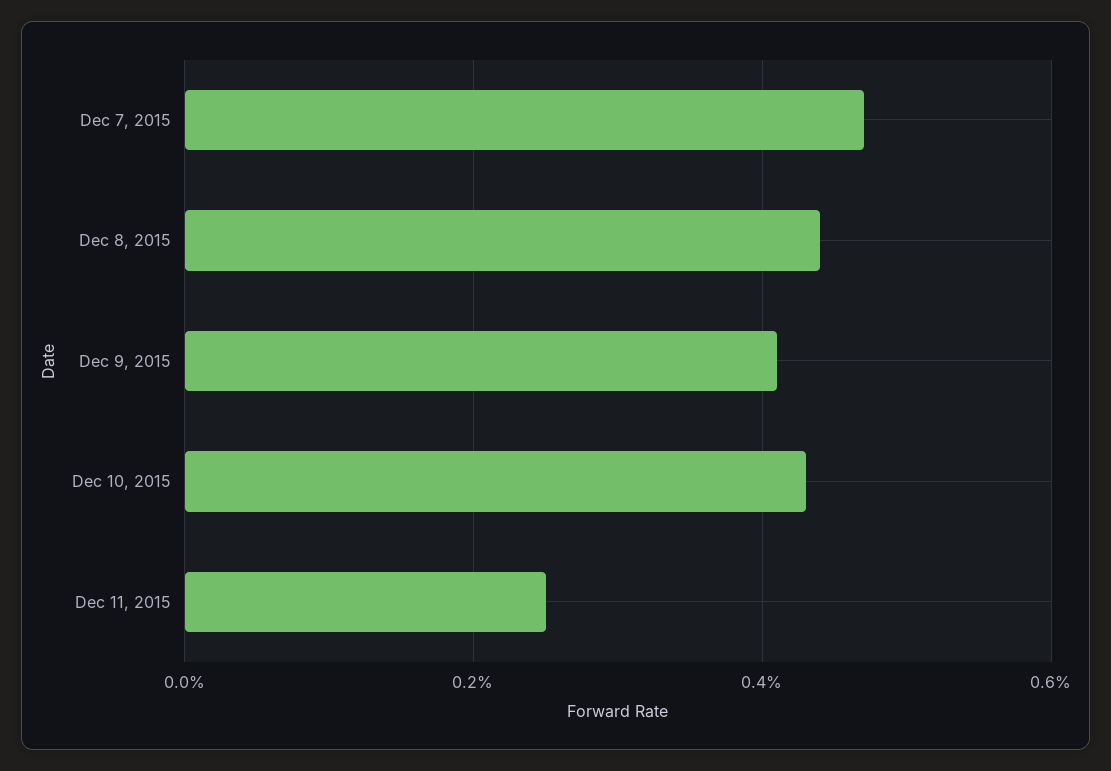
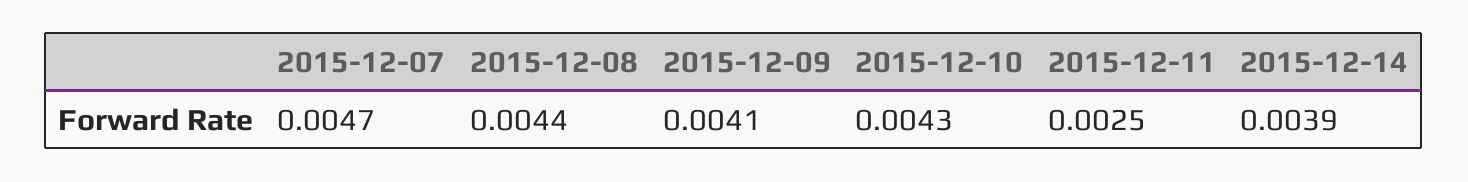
2015-12-14: none -> 0.0039

